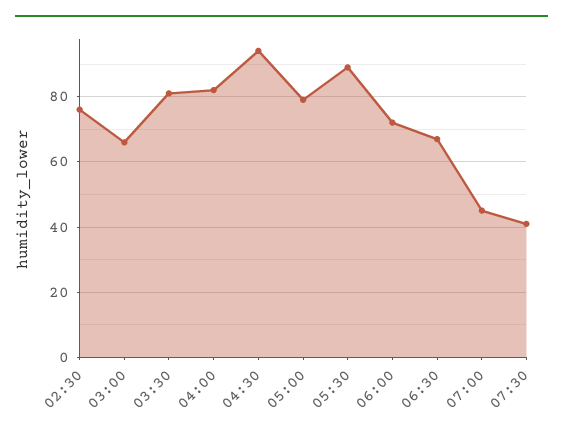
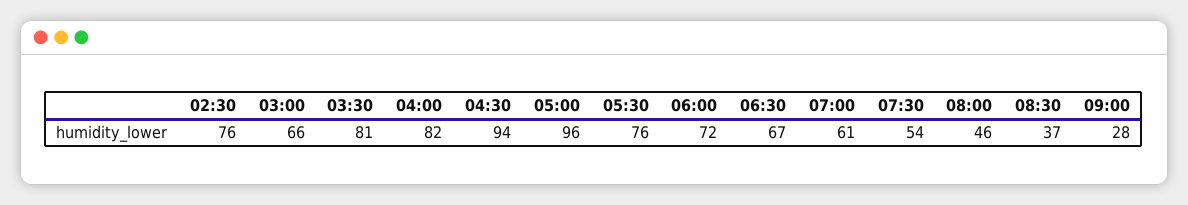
05:00: 80 -> 96
05:30: 90 -> 76
07:00: 45 -> 61
07:30: 40 -> 54
08:00: none -> 46
08:30: none -> 37
09:00: none -> 28

